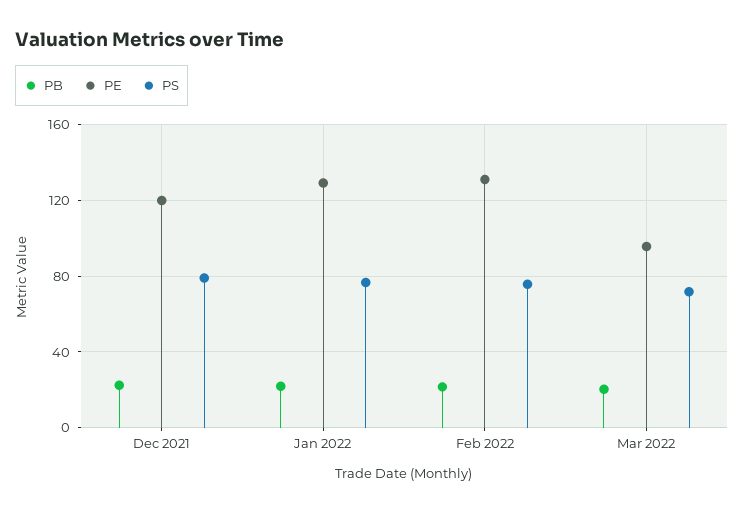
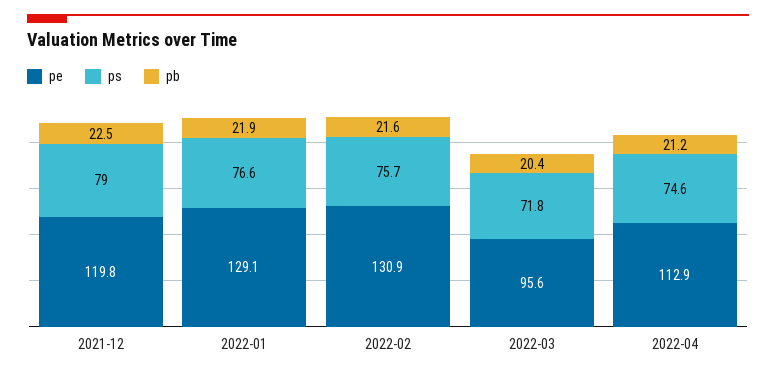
PE, 2022-04: none -> 112.9
PS, 2022-04: none -> 74.6
PB, 2022-04: none -> 21.2

